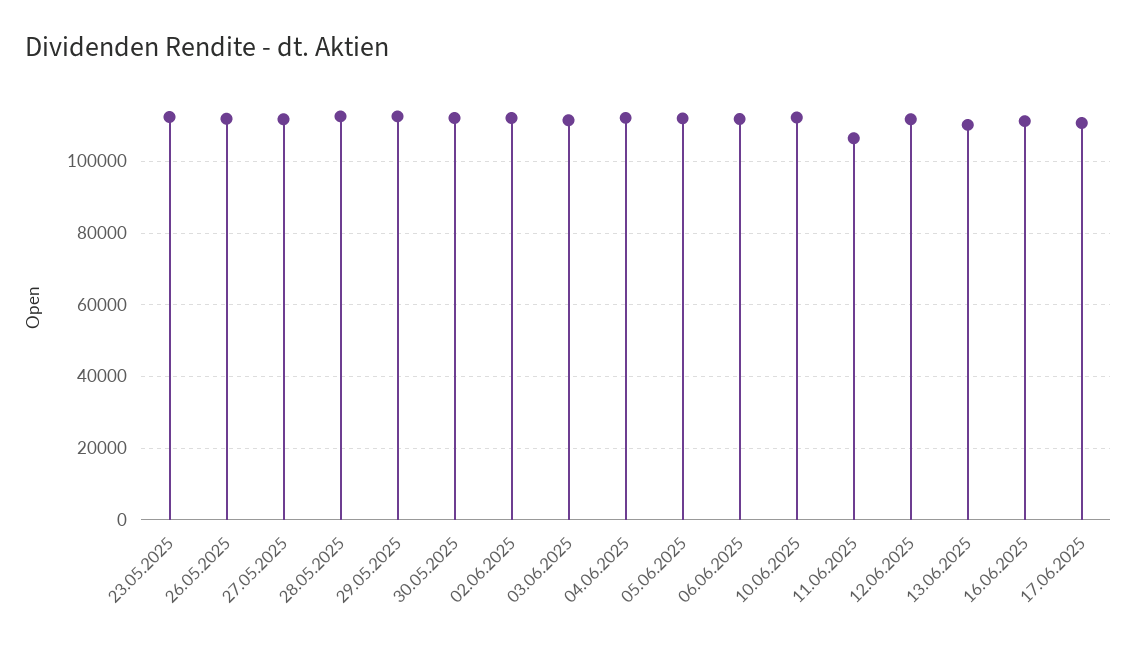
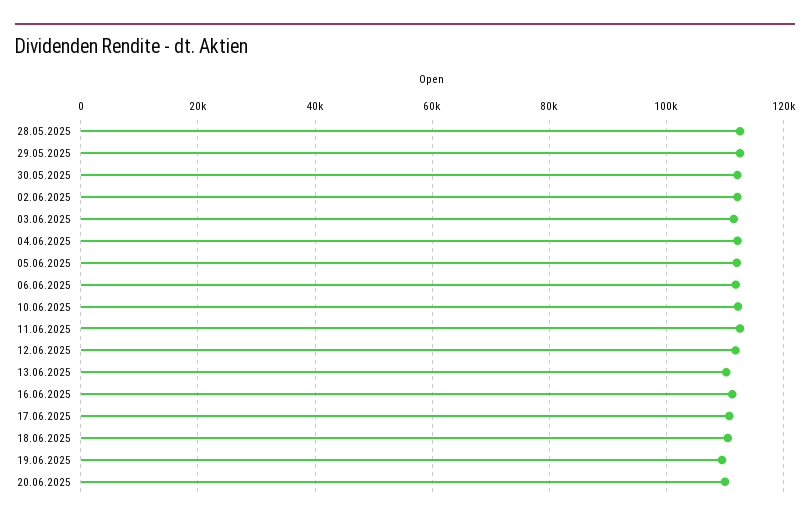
23.05.2025: 112000 -> none
26.05.2025: 112000 -> none
27.05.2025: 112000 -> none
11.06.2025: 106000 -> 112000
18.06.2025: none -> 110000
19.06.2025: none -> 110000
20.06.2025: none -> 110000

